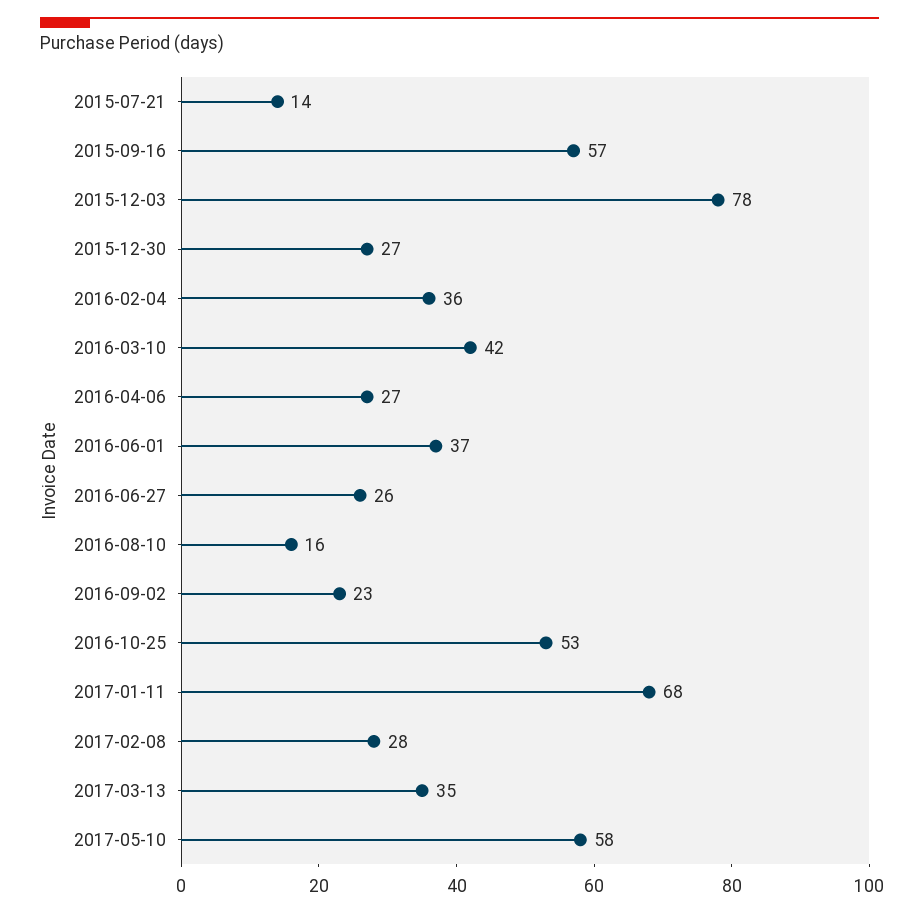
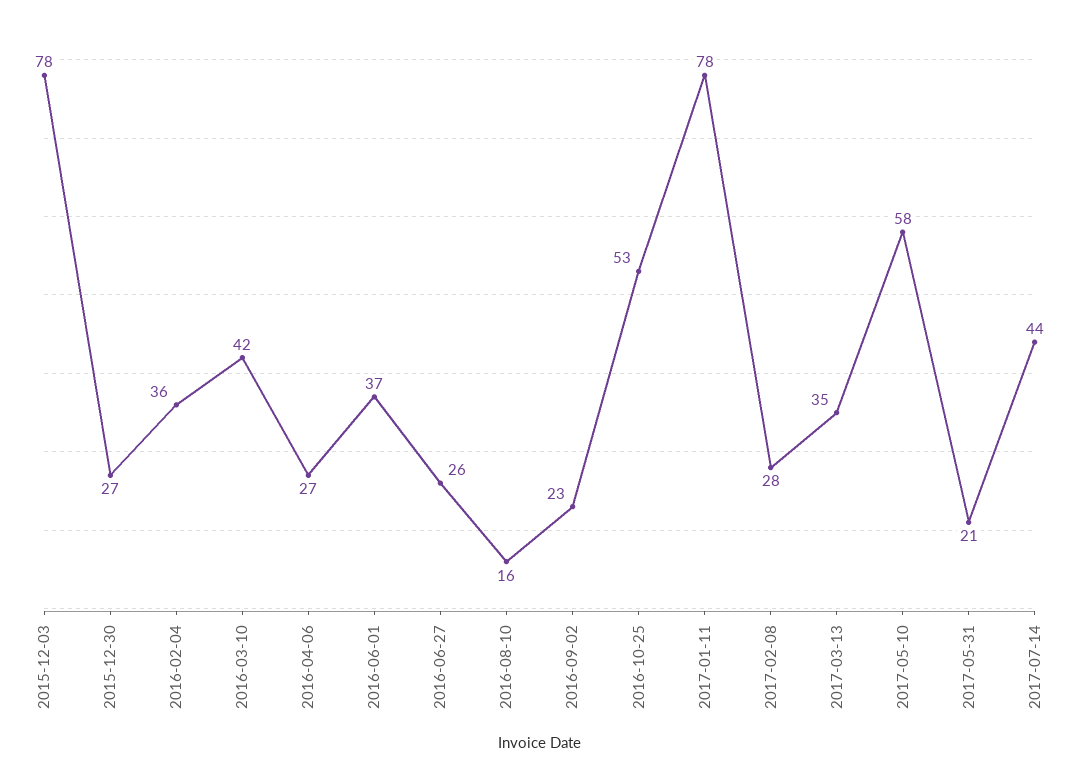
2015-07-21: 14 -> none
2015-09-16: 57 -> none
2017-01-11: 68 -> 78
2017-05-31: none -> 21
2017-07-14: none -> 44

